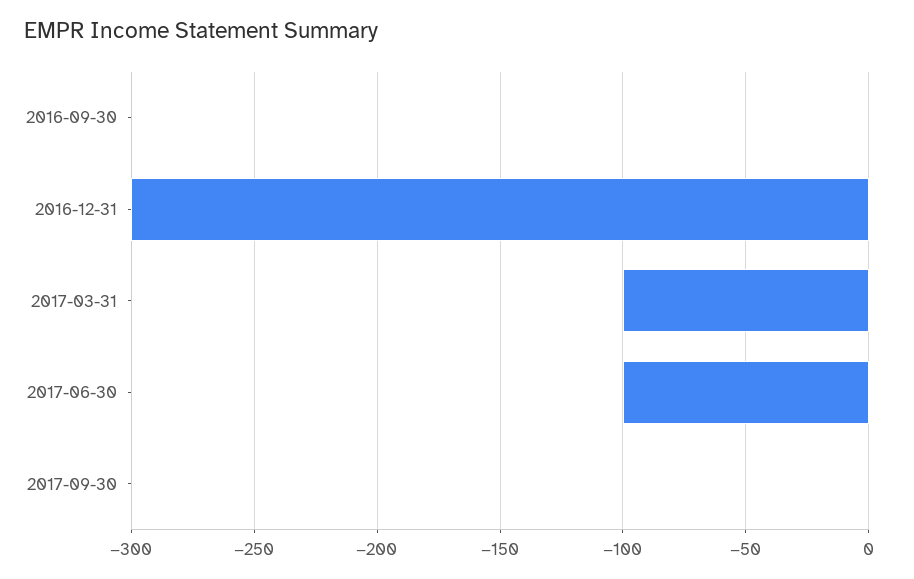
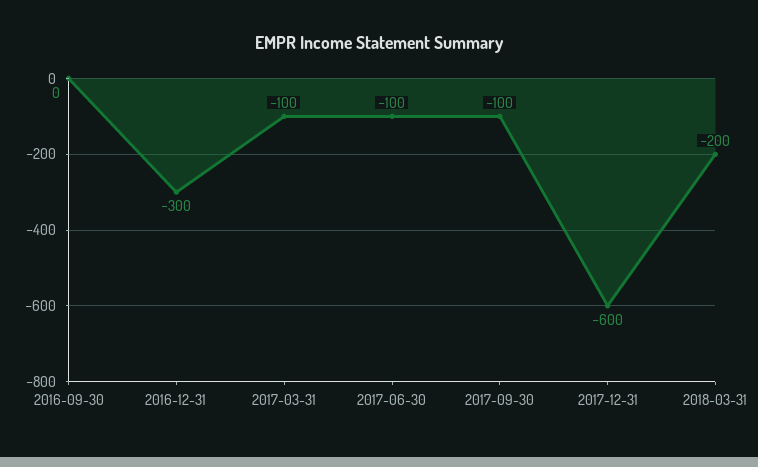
2017-09-30: 0 -> -100
2017-12-31: none -> -600
2018-03-31: none -> -200

